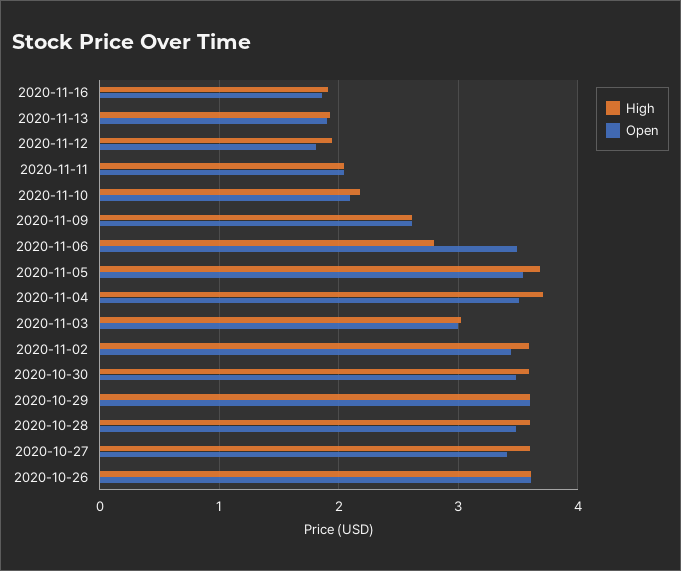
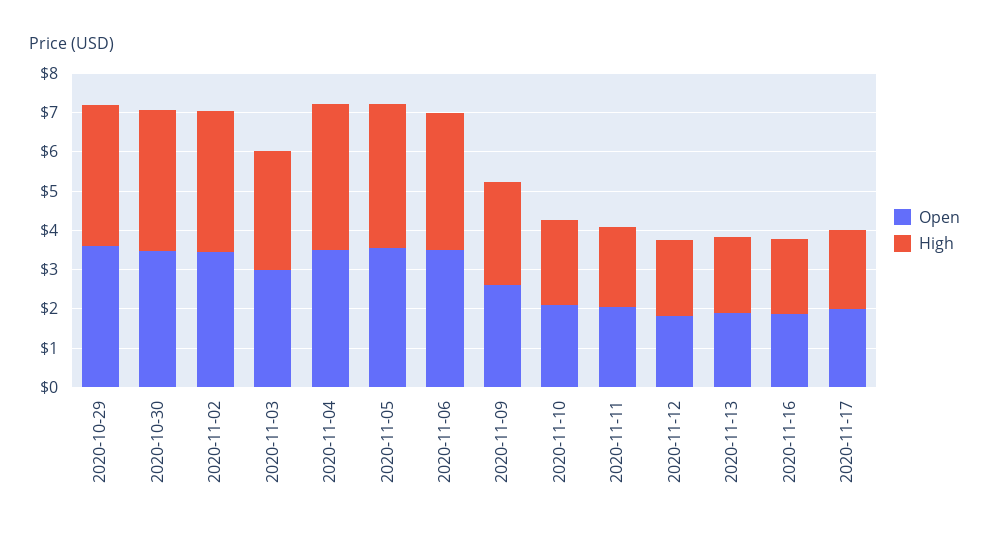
High, 2020-11-06: 2.8 -> 3.5
High, 2020-10-28: 3.6 -> none
Open, 2020-10-28: 3.5 -> none
High, 2020-10-27: 3.6 -> none
Open, 2020-10-27: 3.4 -> none
High, 2020-10-26: 3.6 -> none
Open, 2020-10-26: 3.6 -> none
Open, 2020-11-17: none -> 2
High, 2020-11-17: none -> 2

